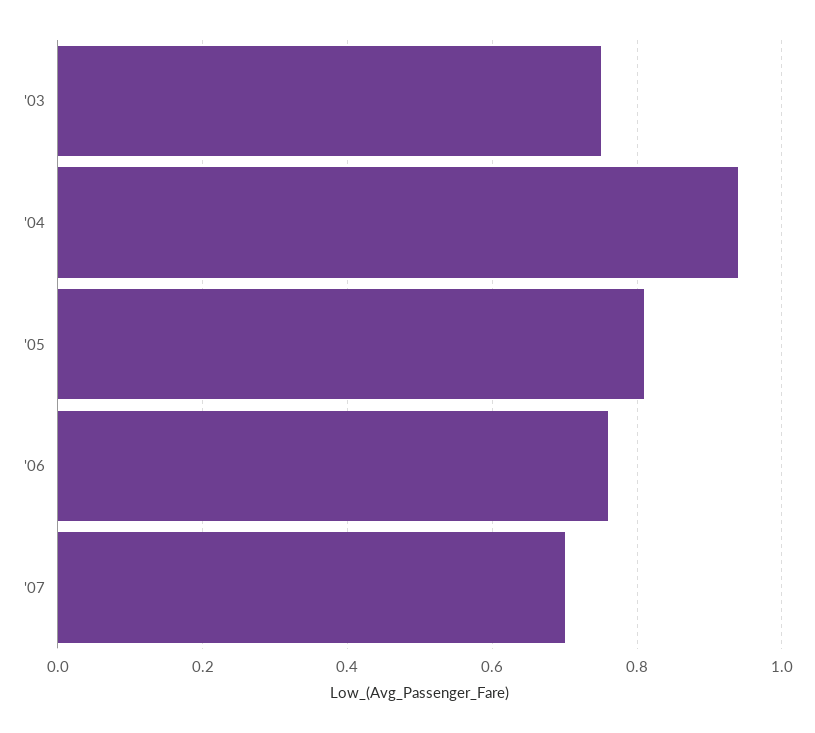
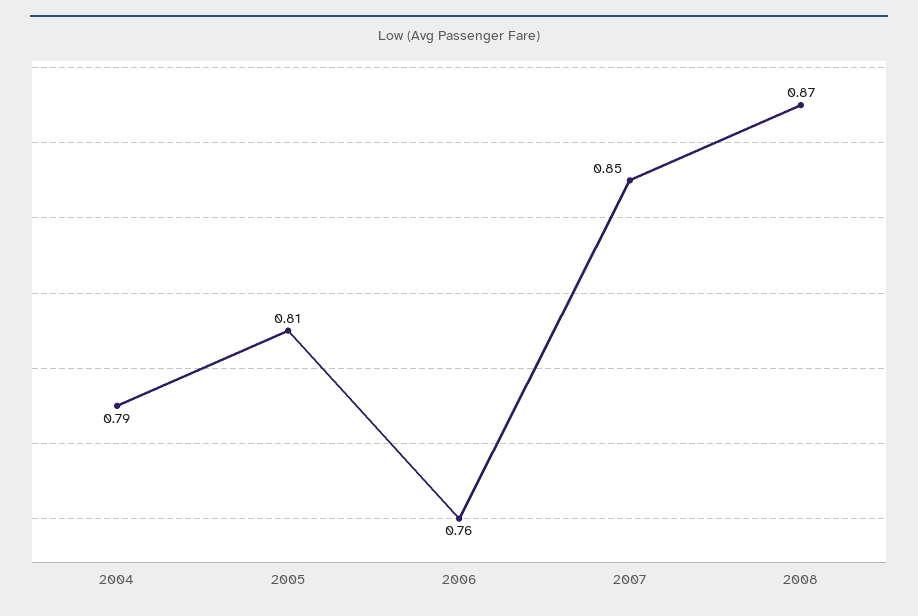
'03: 0.75 -> none
'04: 0.95 -> 0.79
'07: 0.7 -> 0.85
2008: none -> 0.87

